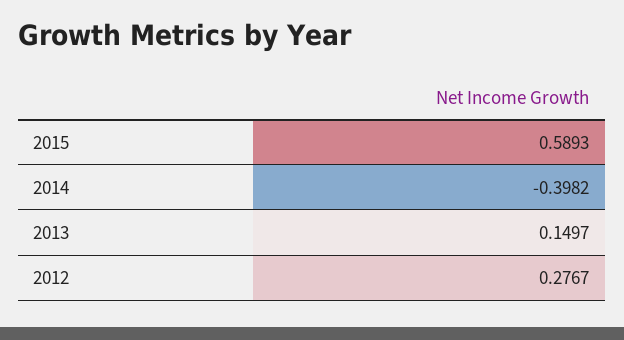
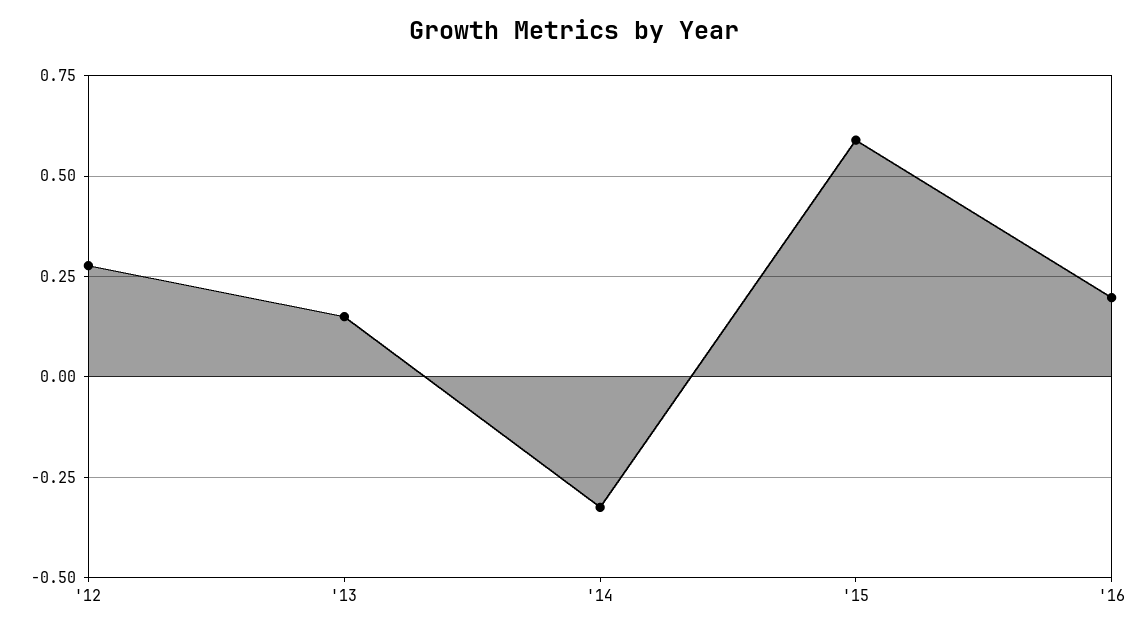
2014: -0.3982 -> -0.325
'16: none -> 0.2

